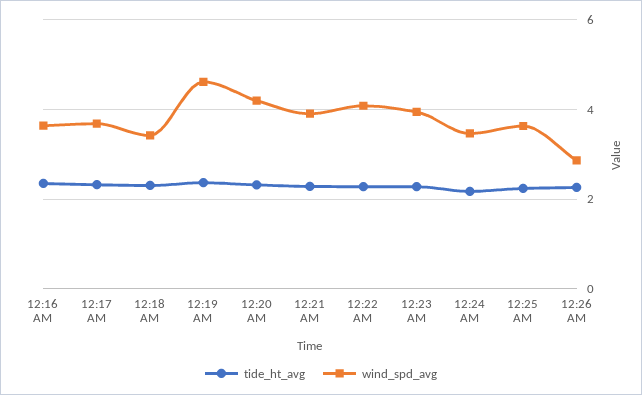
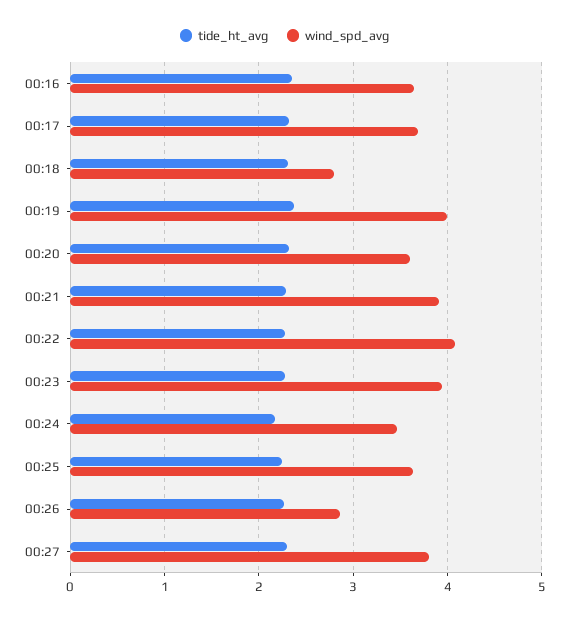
wind_spd_avg, 12:18 AM: 3.4 -> 2.8
wind_spd_avg, 12:19 AM: 4.6 -> 4
wind_spd_avg, 12:20 AM: 4.2 -> 3.6
tide_ht_avg, 00:27: none -> 2.3
wind_spd_avg, 00:27: none -> 3.8

